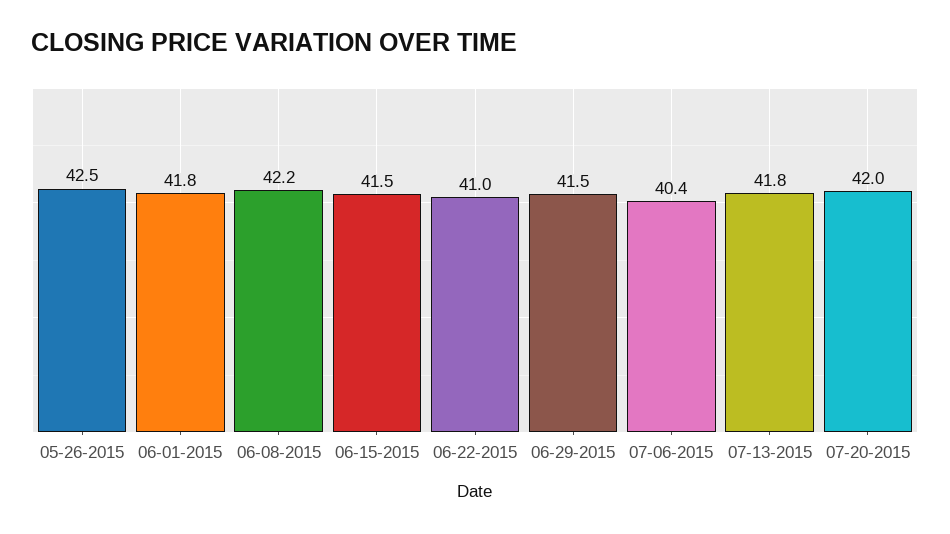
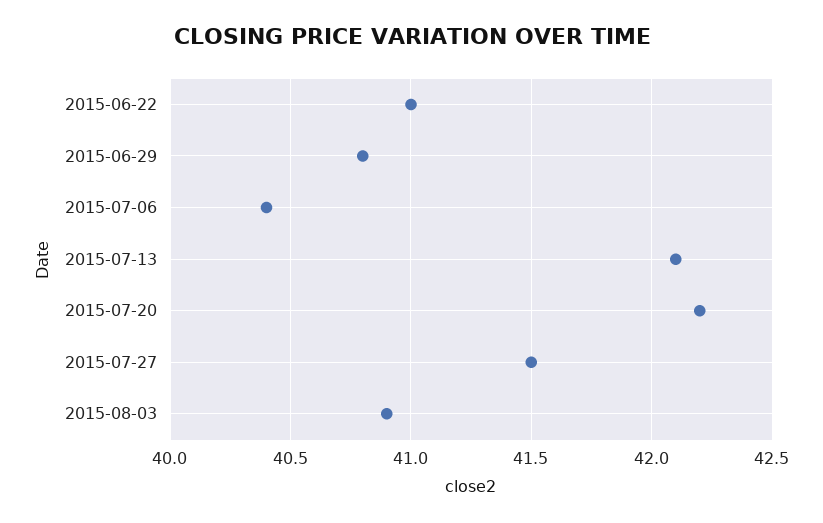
05-26-2015: 42.5 -> none
06-01-2015: 41.8 -> none
06-08-2015: 42.2 -> none
06-15-2015: 41.5 -> none
06-29-2015: 41.5 -> 40.8
07-13-2015: 41.8 -> 42.1
07-20-2015: 42 -> 42.2
2015-07-27: none -> 41.5
2015-08-03: none -> 40.9

